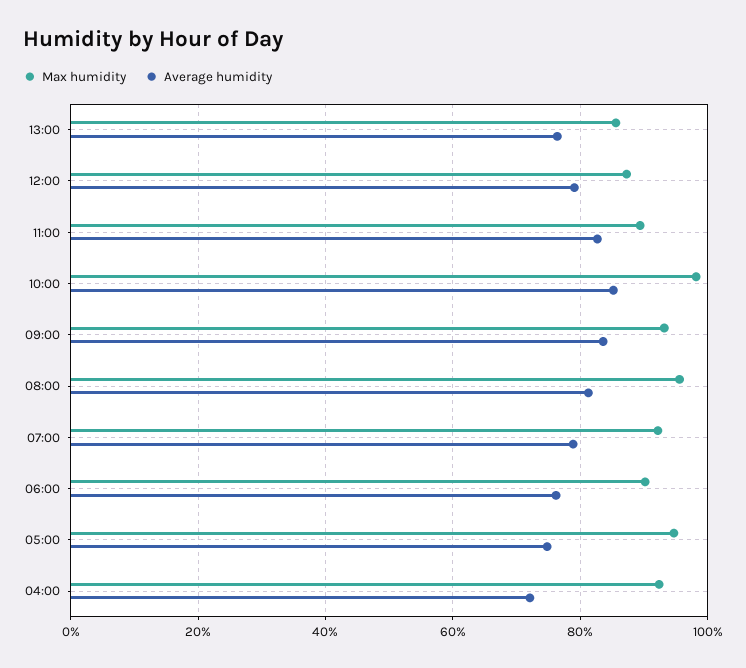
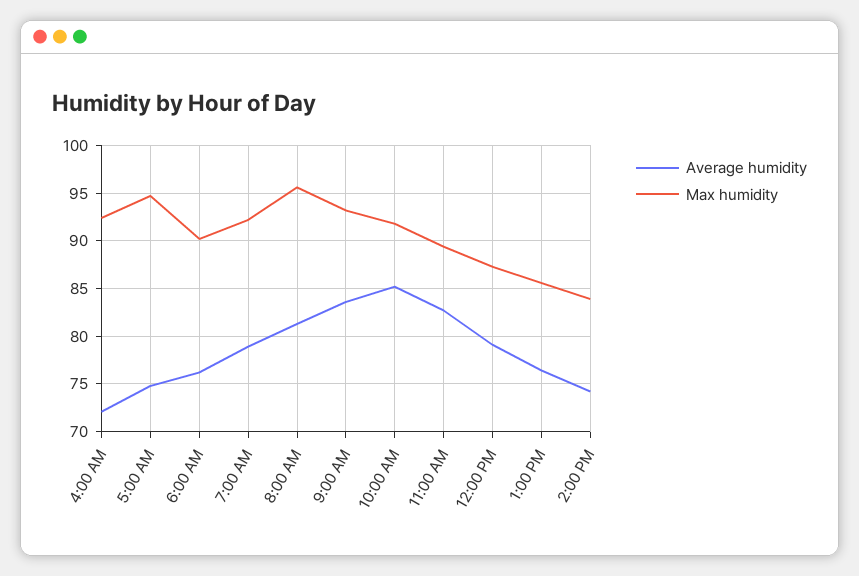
Max humidity, 10:00: 98 -> 92
Average humidity, 2:00 PM: none -> 74
Max humidity, 2:00 PM: none -> 84

